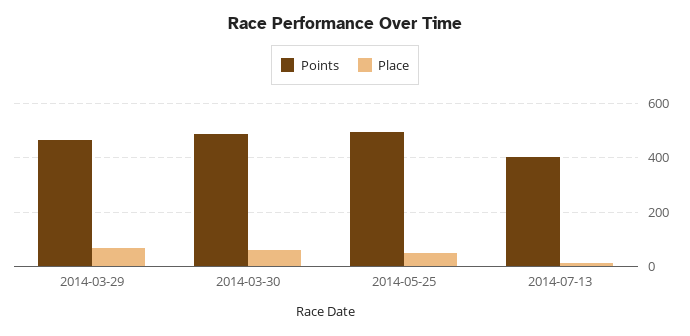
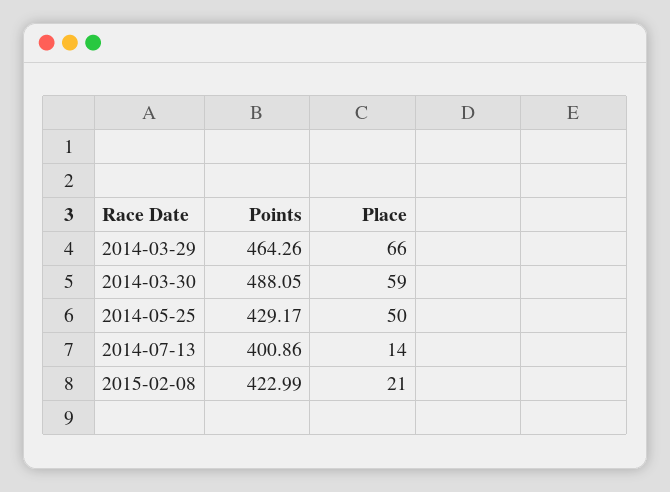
Points, 2014-05-25: 500 -> 429.17
Points, 2015-02-08: none -> 422.99
Place, 2015-02-08: none -> 21

